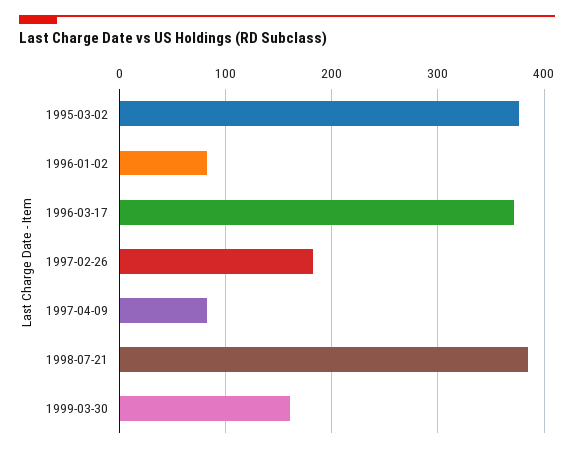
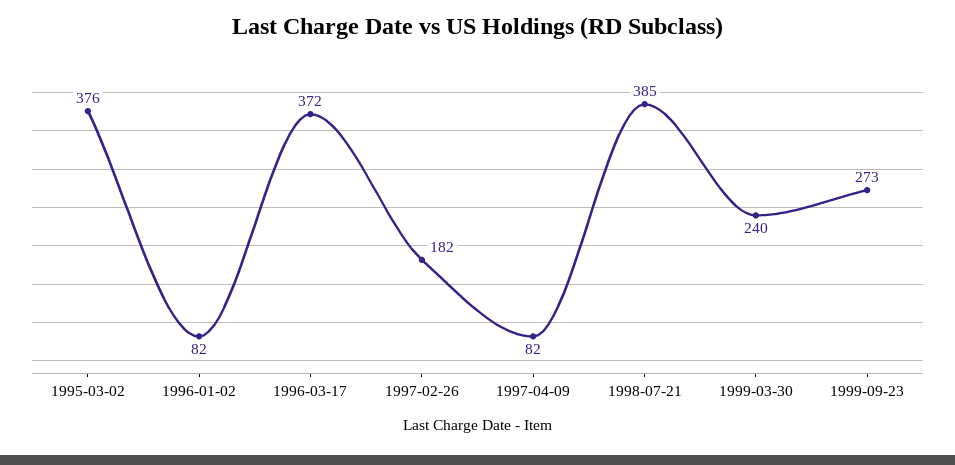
1999-03-30: 160 -> 240
1999-09-23: none -> 273

